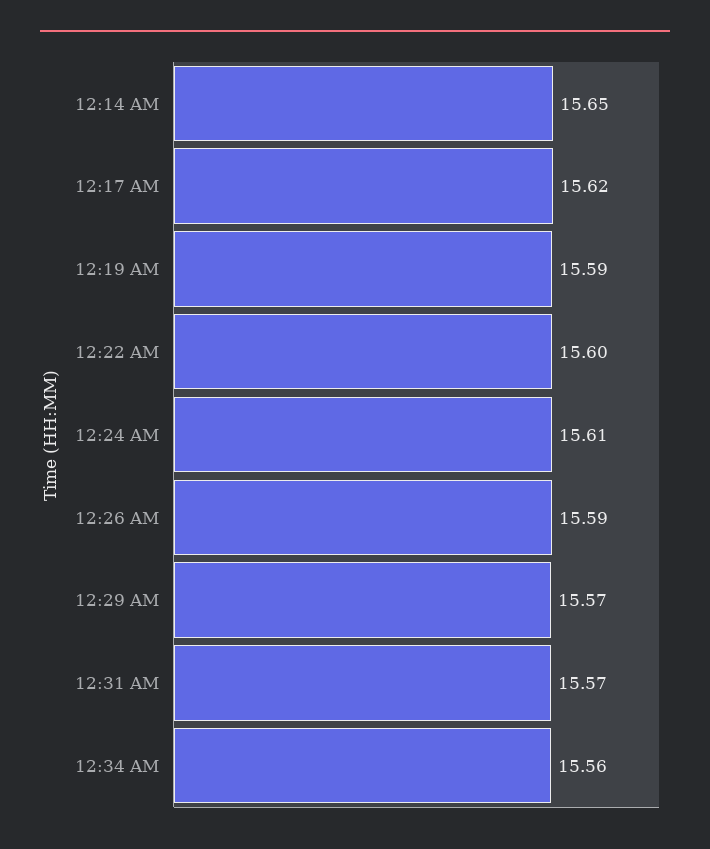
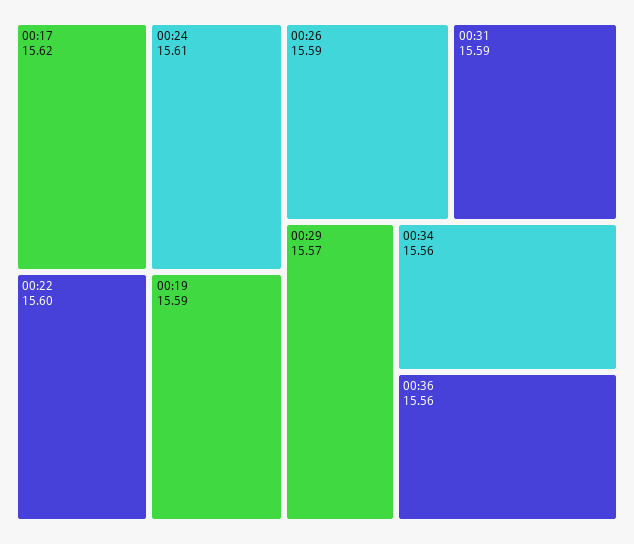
12:14 AM: 15.65 -> none
12:31 AM: 15.57 -> 15.59
00:36: none -> 15.56

